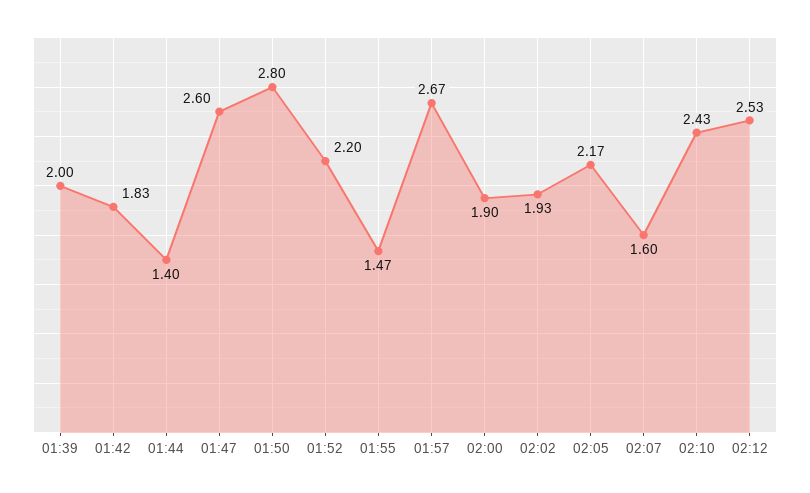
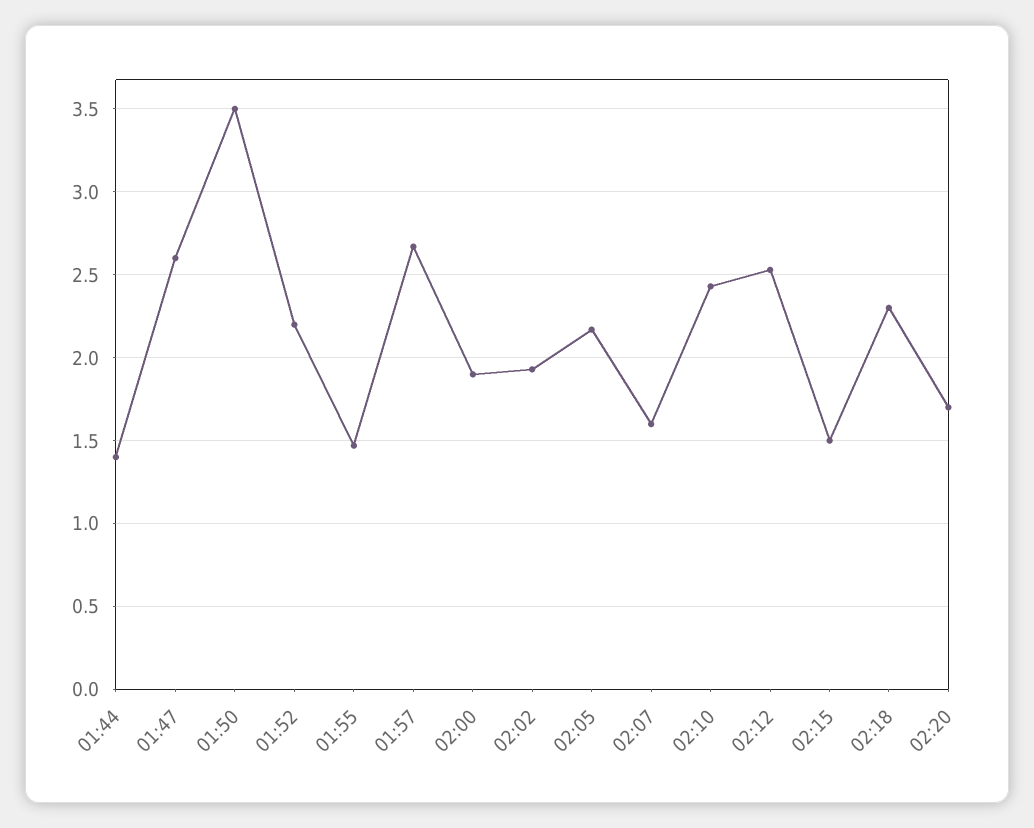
01:39: 2 -> none
01:42: 1.83 -> none
01:50: 2.8 -> 3.5
02:15: none -> 1.5
02:18: none -> 2.3
02:20: none -> 1.7

